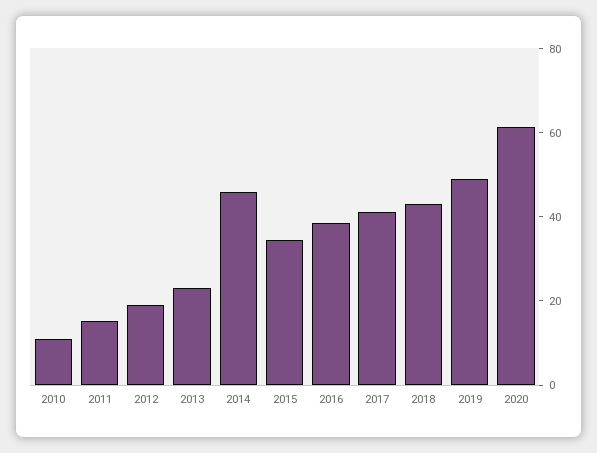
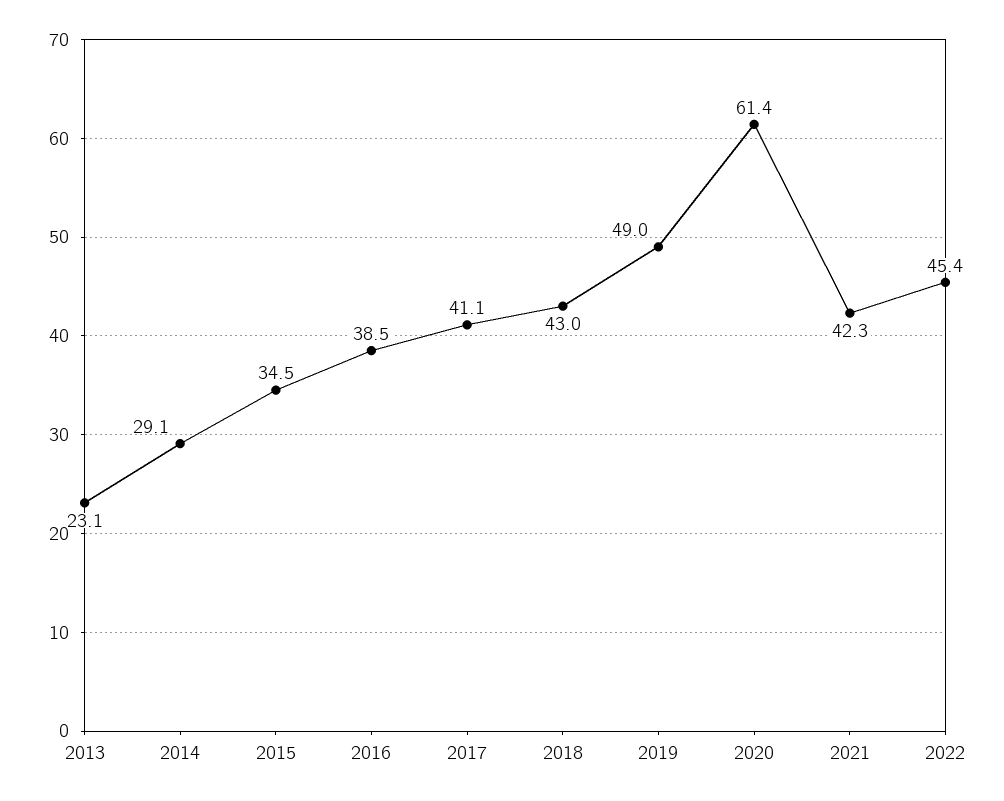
2010: 10 -> none
2011: 15 -> none
2012: 20 -> none
2014: 45 -> 29.1
2021: none -> 42.3
2022: none -> 45.4

